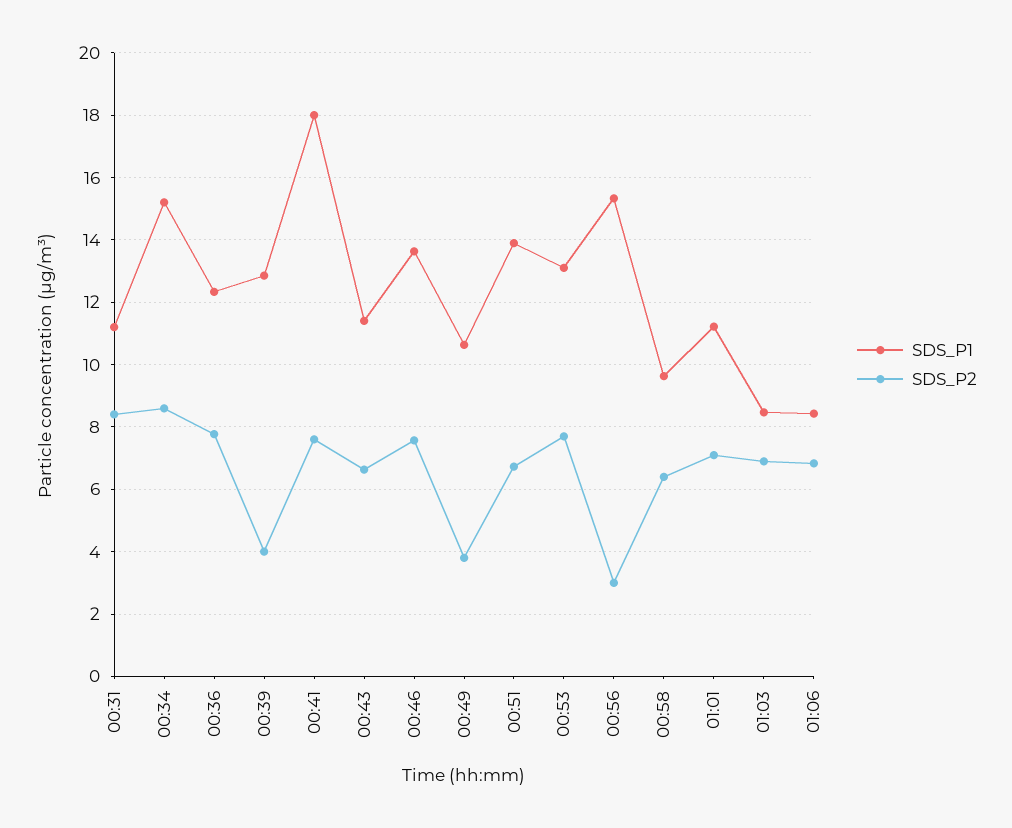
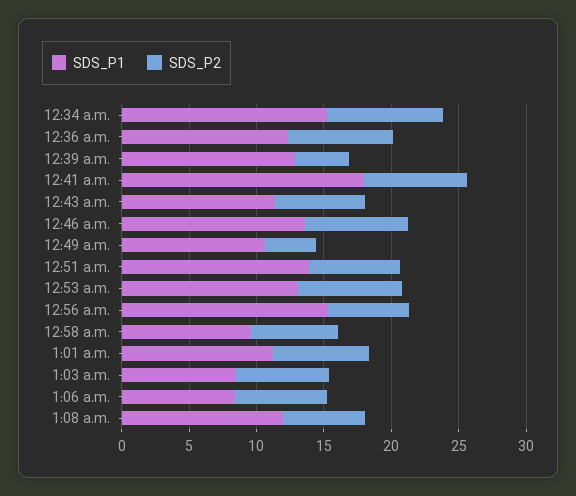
SDS_P1, 00:31: 11.2 -> none
SDS_P2, 00:31: 8.4 -> none
SDS_P2, 00:56: 3 -> 6
SDS_P1, 1:08 a.m.: none -> 12
SDS_P2, 1:08 a.m.: none -> 6

